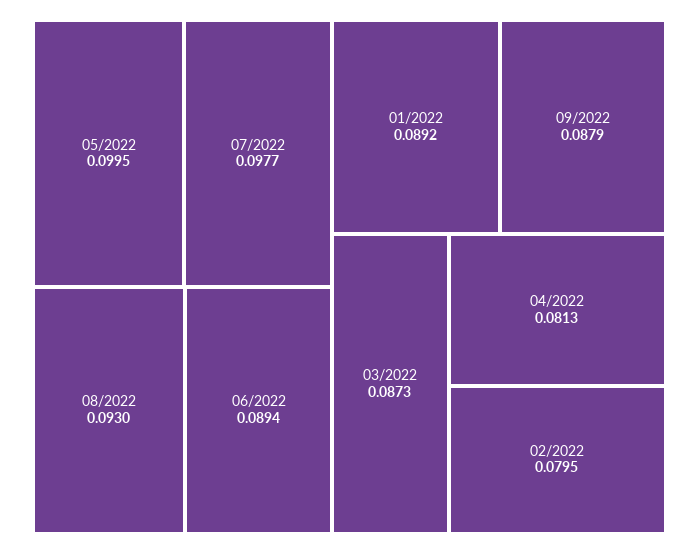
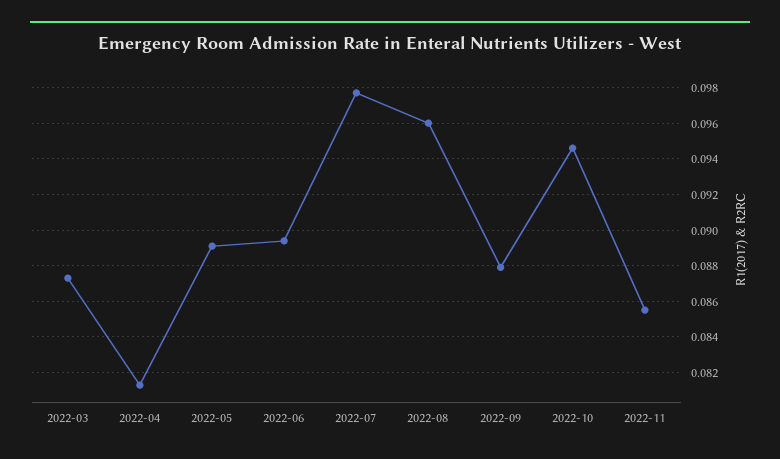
05/2022: 0.0995 -> 0.089
08/2022: 0.093 -> 0.096
01/2022: 0.0892 -> none
02/2022: 0.0795 -> none
2022-10: none -> 0.0945
2022-11: none -> 0.0855

